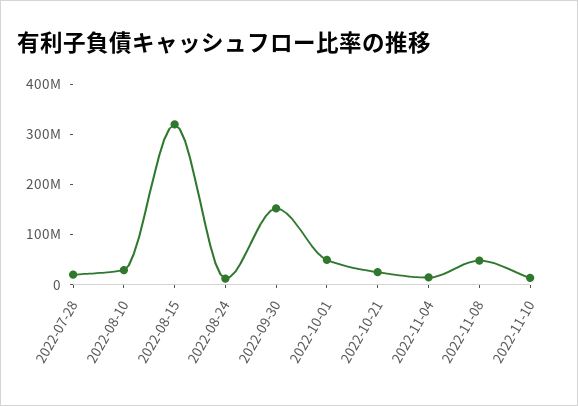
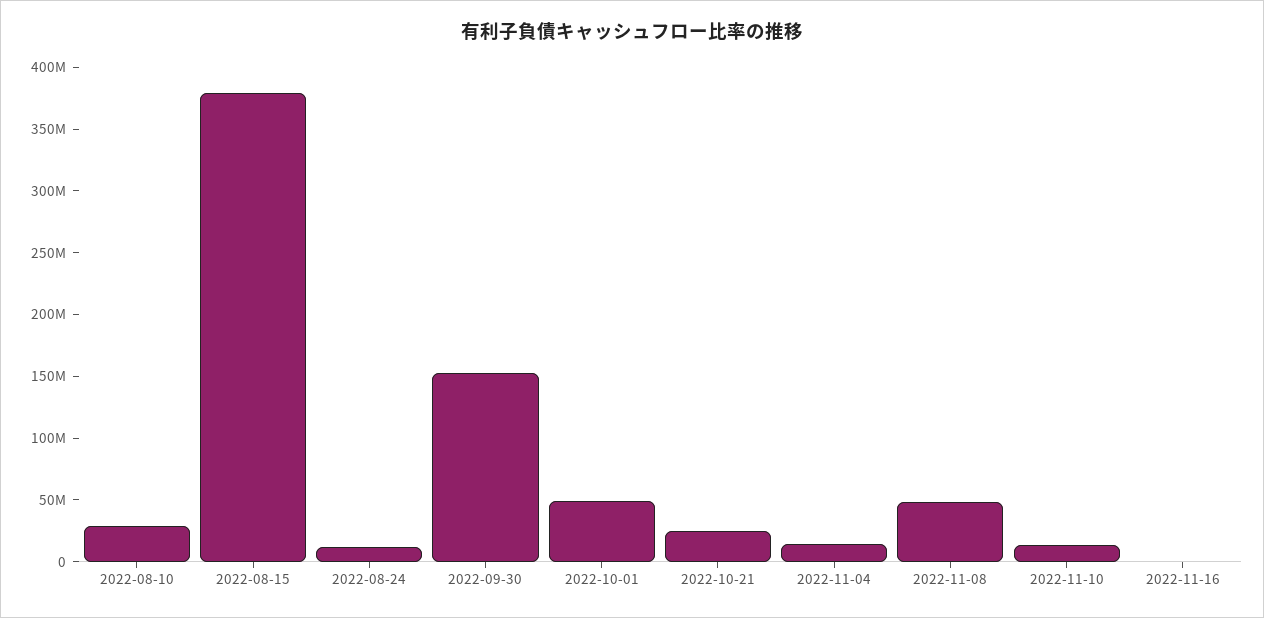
2022-07-28: 20000000 -> none
2022-08-15: 320000000 -> 380000000
2022-11-16: none -> 0

